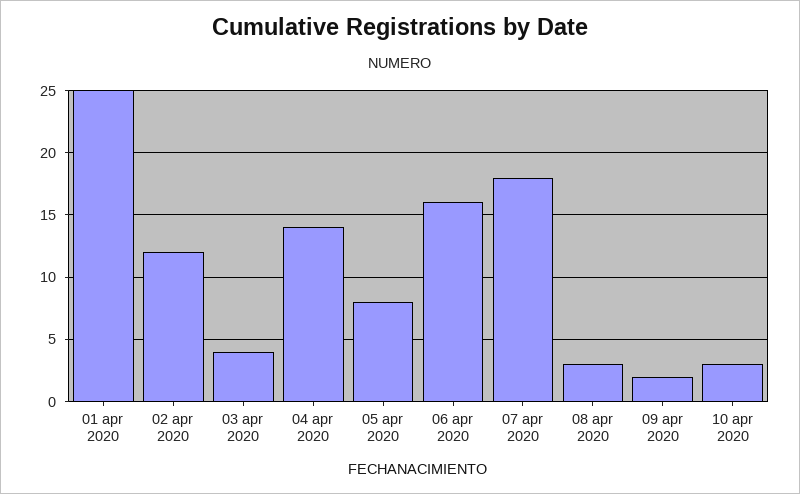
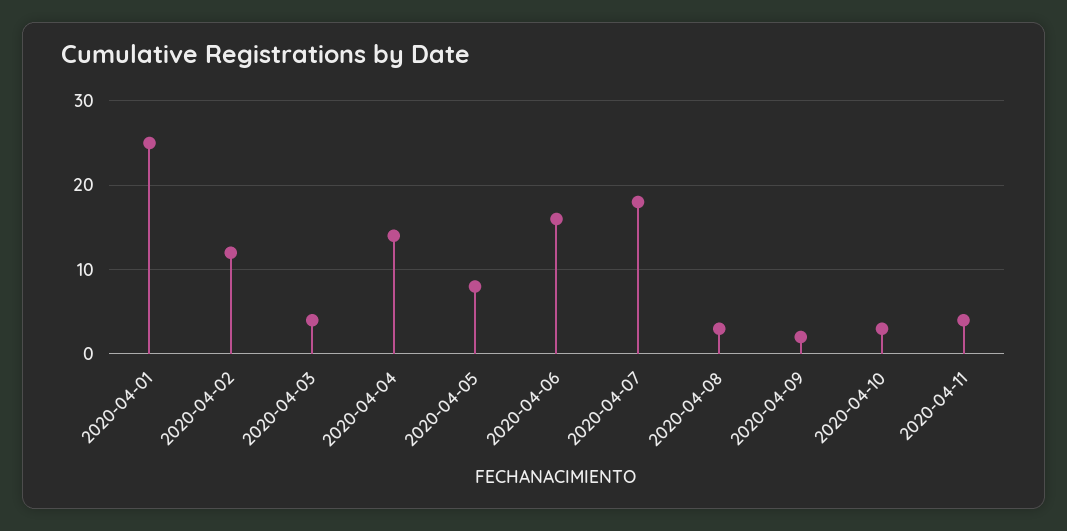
2020-04-11: none -> 4

